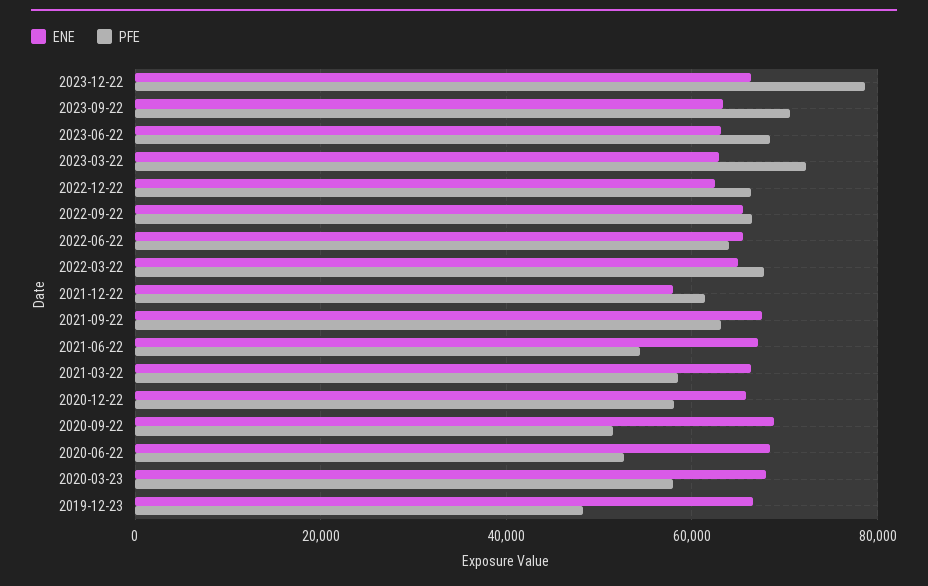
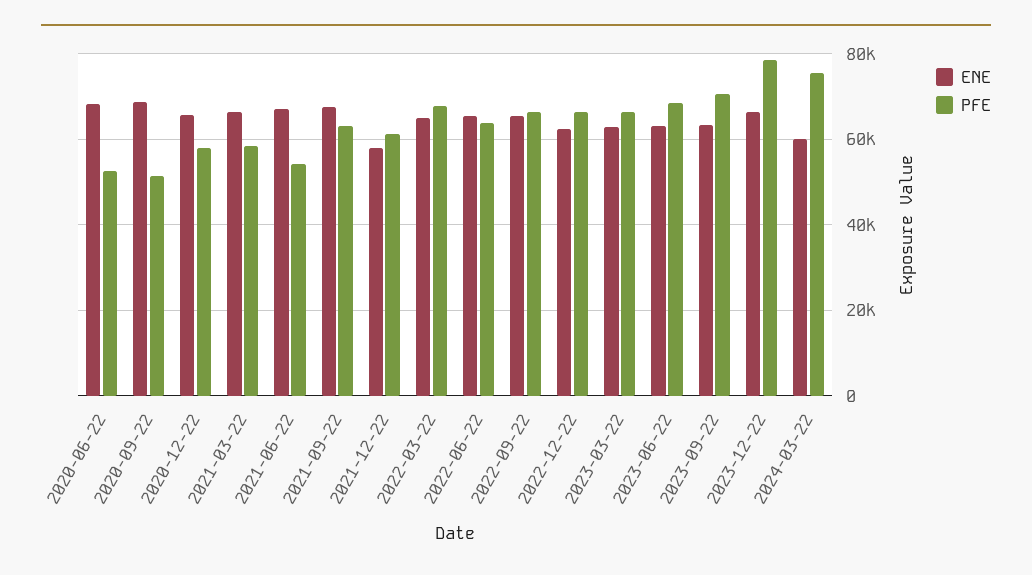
PFE, 2023-03-22: 72000 -> 66000
ENE, 2020-03-23: 68000 -> none
PFE, 2020-03-23: 58000 -> none
ENE, 2019-12-23: 66000 -> none
PFE, 2019-12-23: 48000 -> none
ENE, 2024-03-22: none -> 60000
PFE, 2024-03-22: none -> 76000

